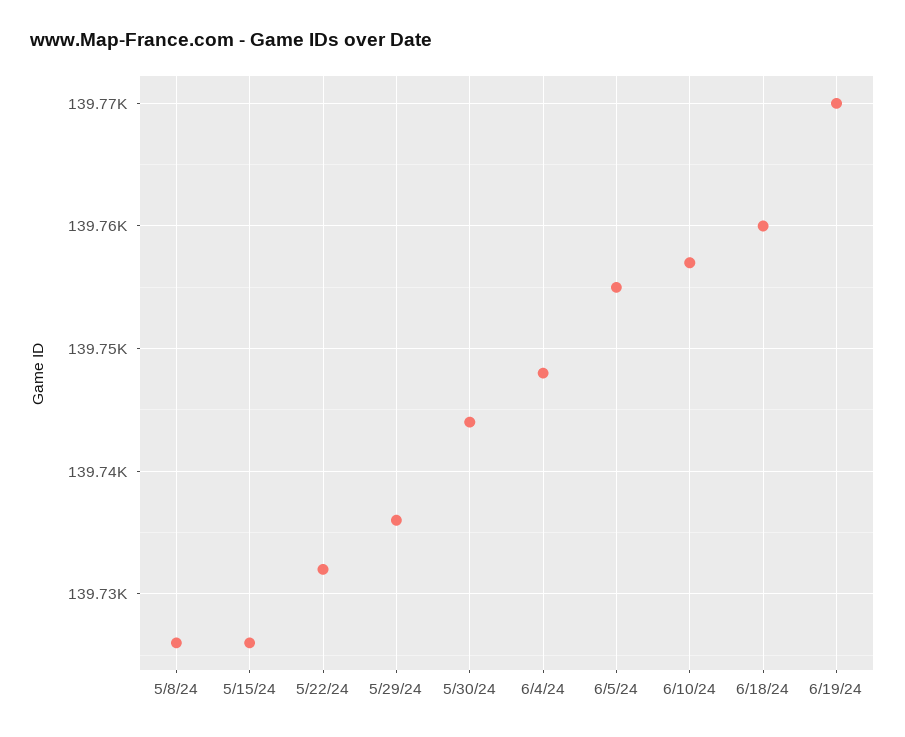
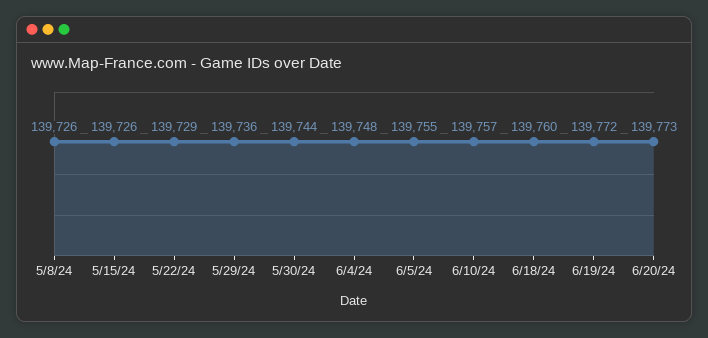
5/22/24: 139732 -> 139729
6/19/24: 139770 -> 139772
6/20/24: none -> 139773

